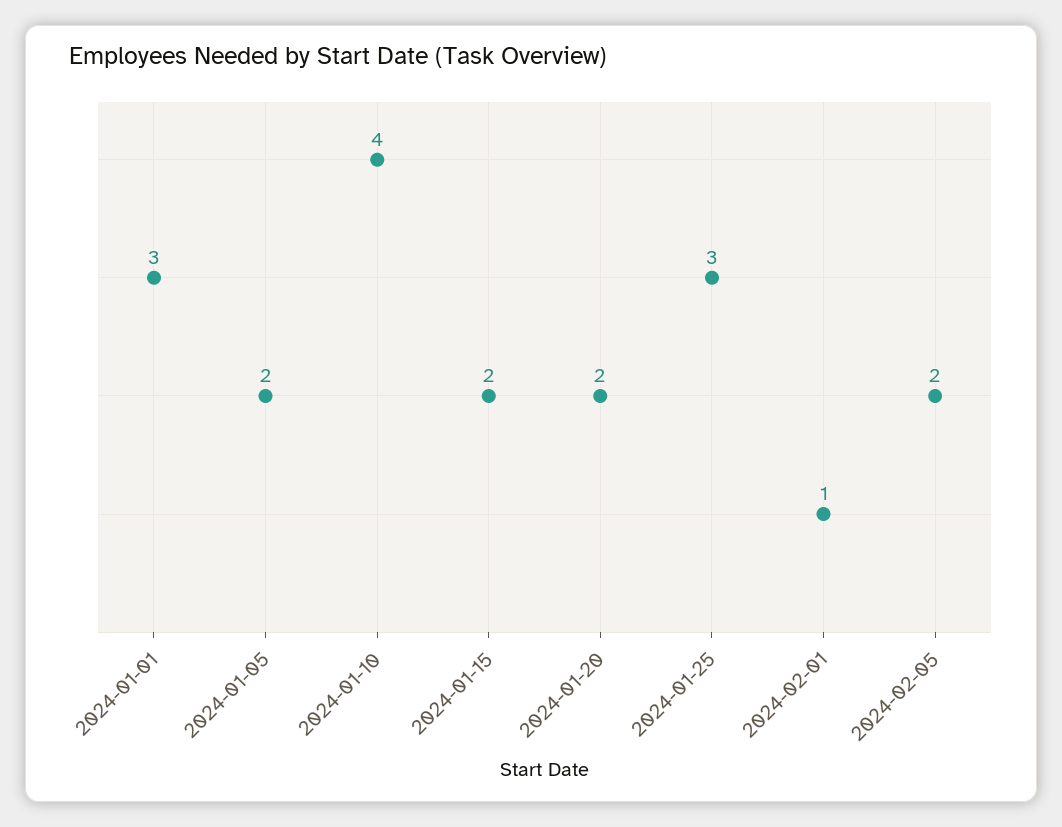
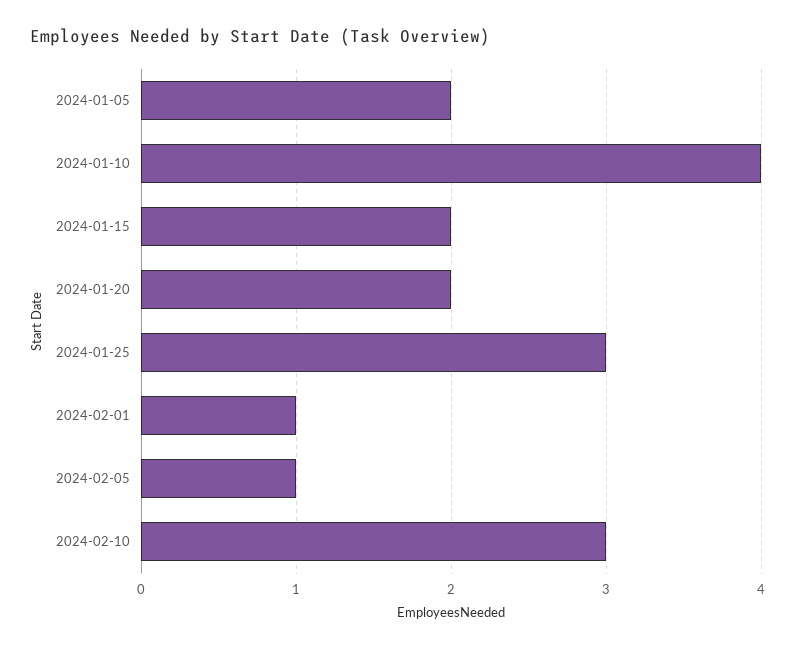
2024-01-01: 3 -> none
2024-02-05: 2 -> 1
2024-02-10: none -> 3

